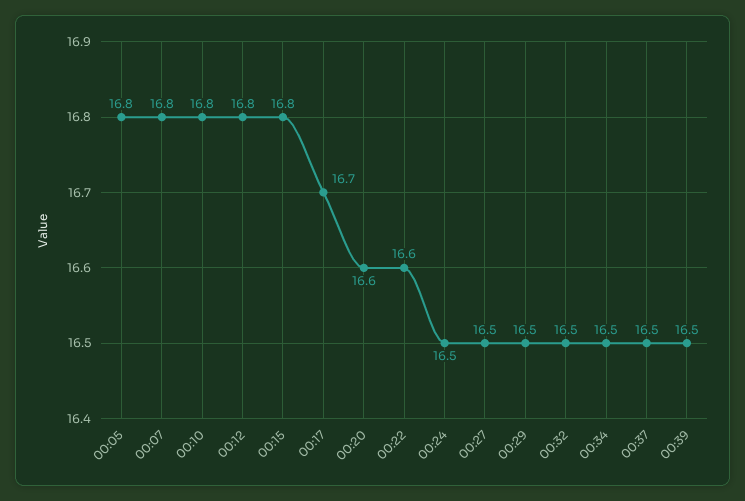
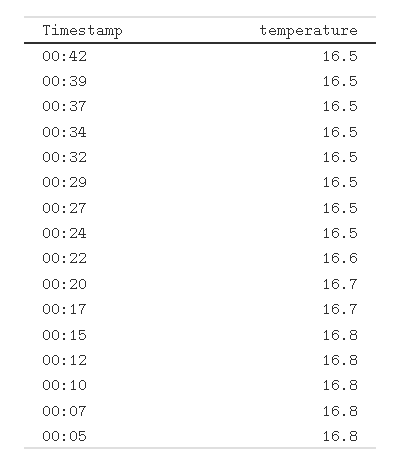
00:20: 16.6 -> 16.7
00:42: none -> 16.5

